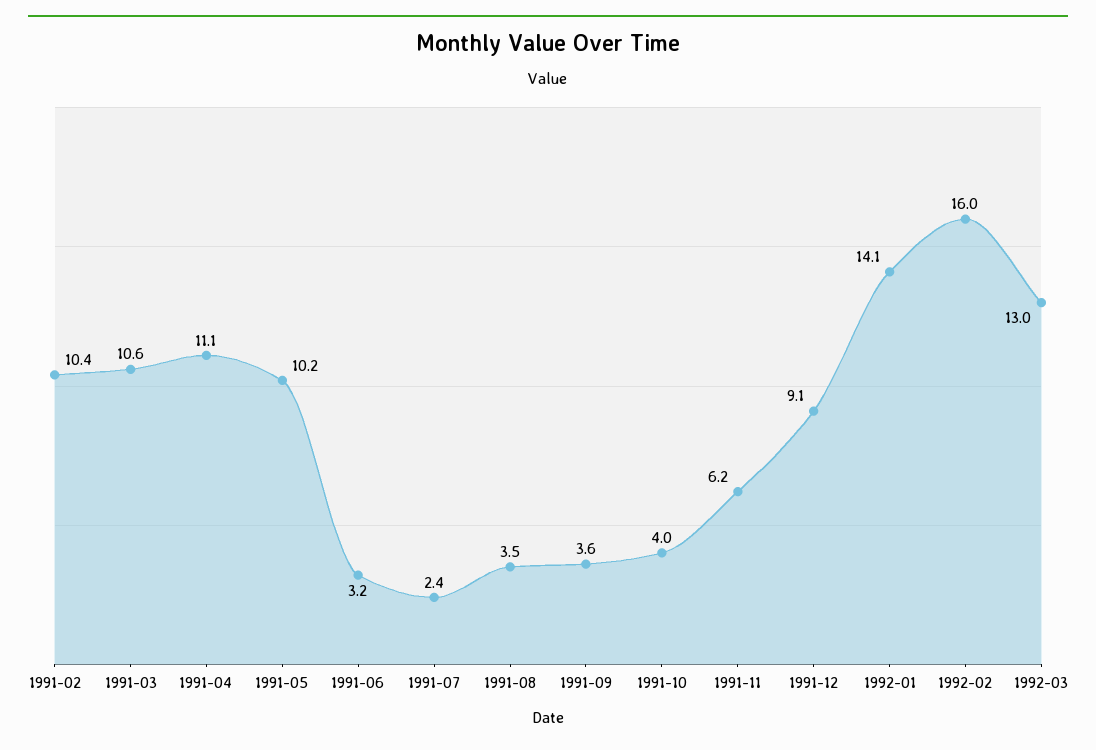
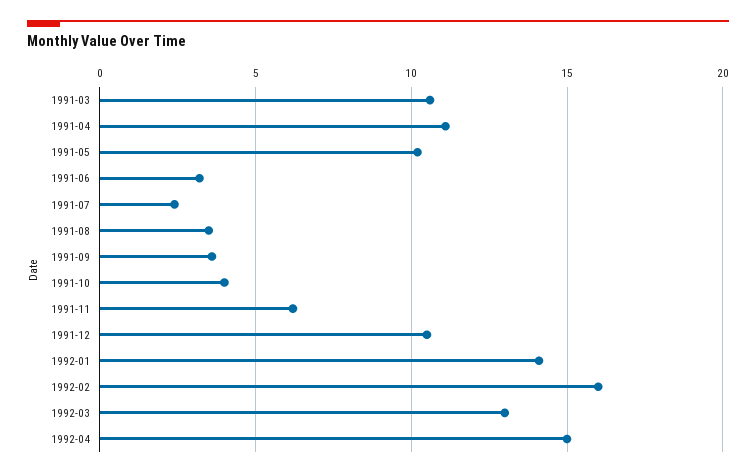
1991-02: 10.4 -> none
1991-12: 9.1 -> 10.5
1992-04: none -> 15

